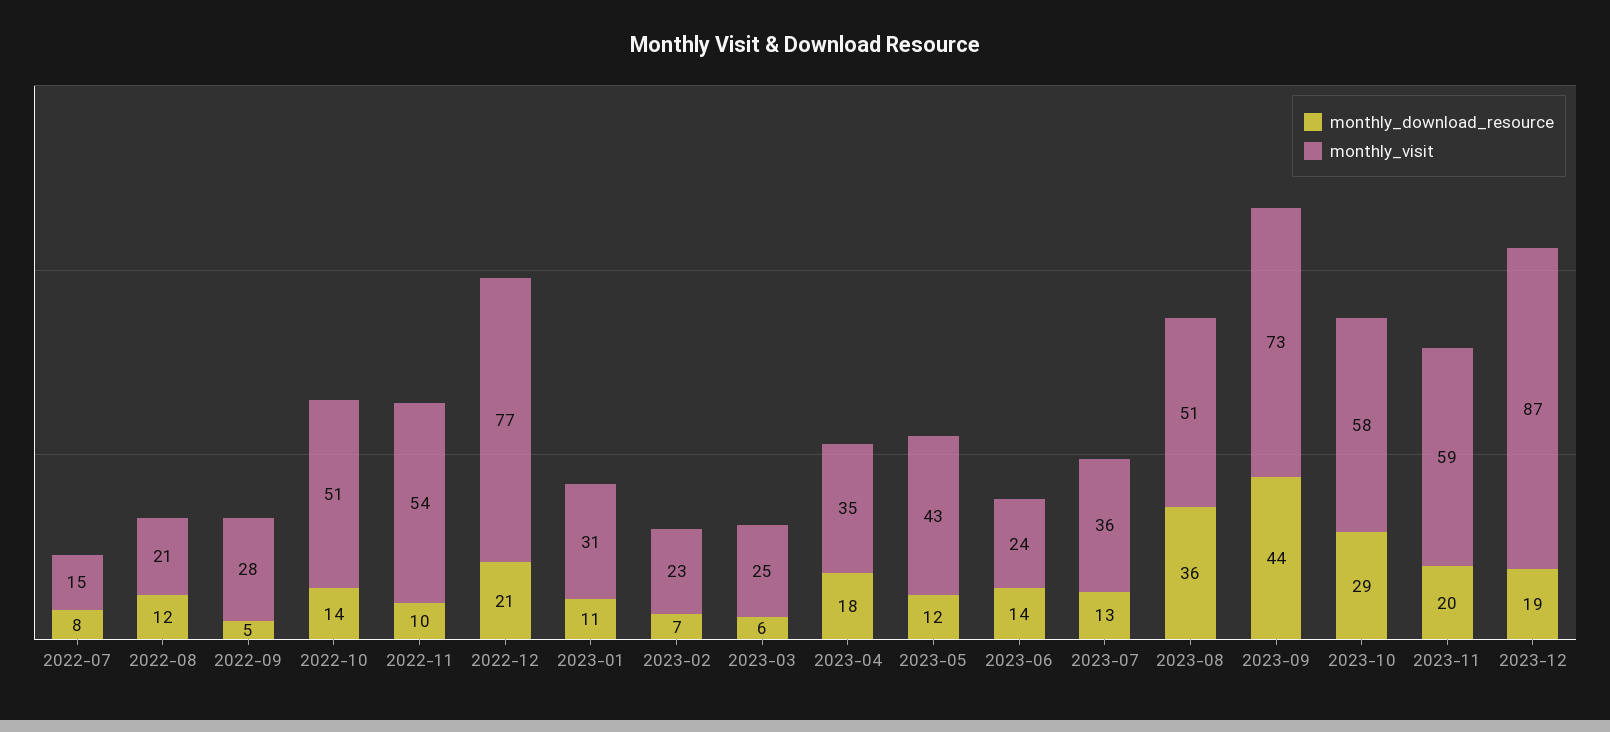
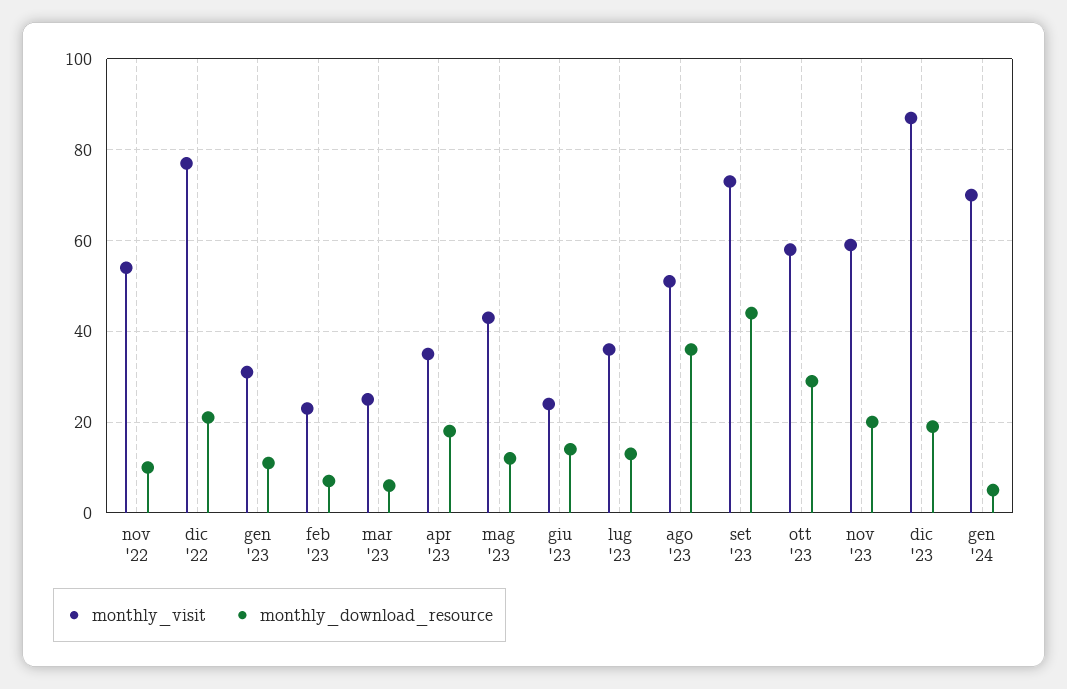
monthly_download_resource, 2022-07: 8 -> none
monthly_visit, 2022-07: 15 -> none
monthly_download_resource, 2022-08: 12 -> none
monthly_visit, 2022-08: 21 -> none
monthly_download_resource, 2022-09: 5 -> none
monthly_visit, 2022-09: 28 -> none
monthly_download_resource, 2022-10: 14 -> none
monthly_visit, 2022-10: 51 -> none
monthly_visit, gen '24: none -> 70
monthly_download_resource, gen '24: none -> 5

